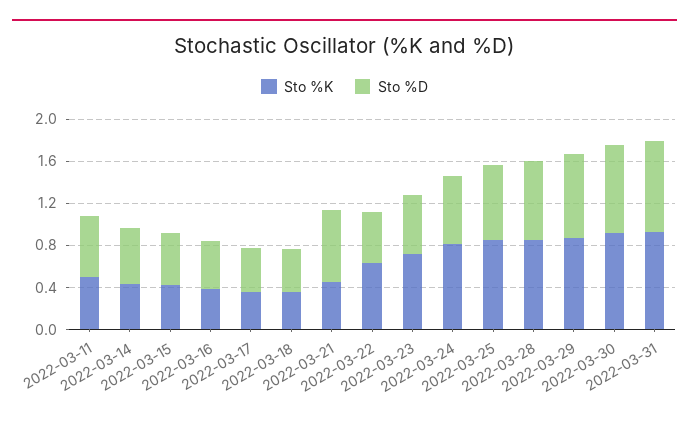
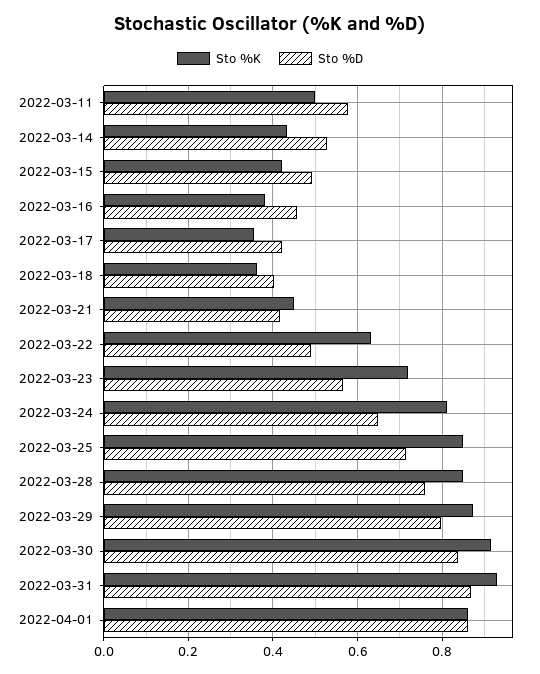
Sto %D, 2022-03-21: 0.7 -> 0.42
Sto %K, 2022-04-01: none -> 0.86
Sto %D, 2022-04-01: none -> 0.86

